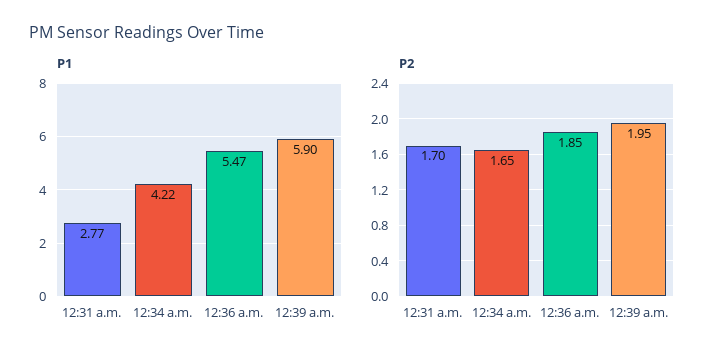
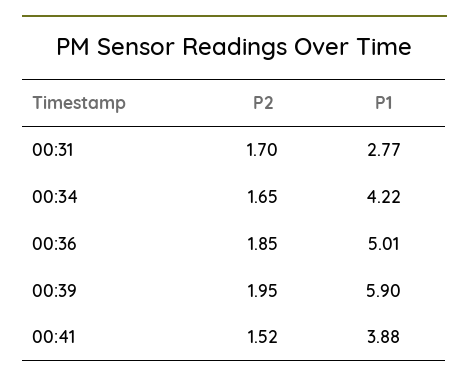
P1, 12:36 a.m.: 5.47 -> 5.01
P2, 00:41: none -> 1.52
P1, 00:41: none -> 3.88

